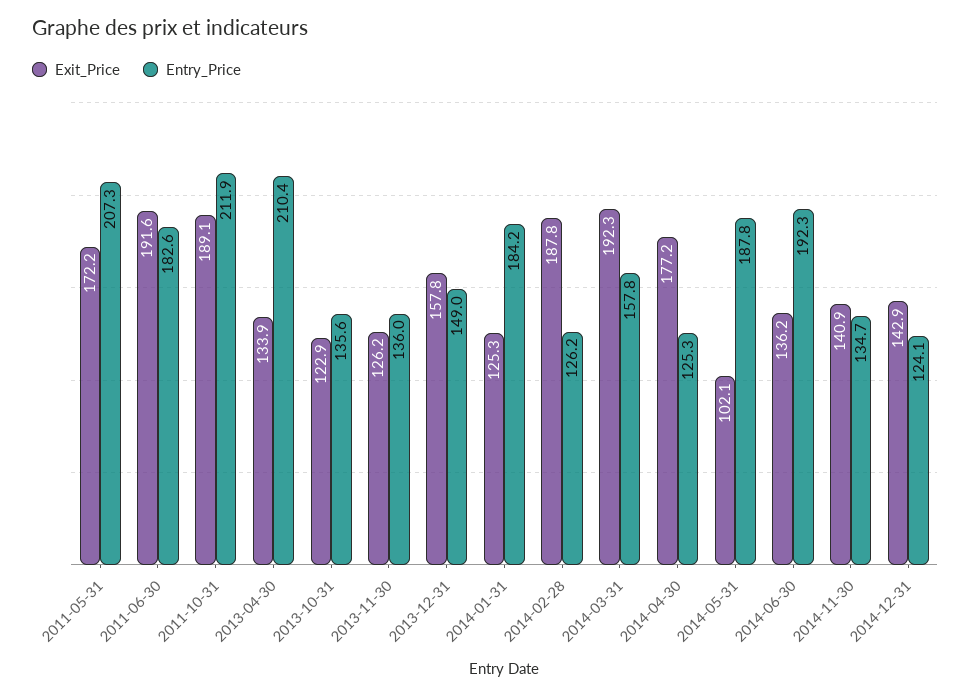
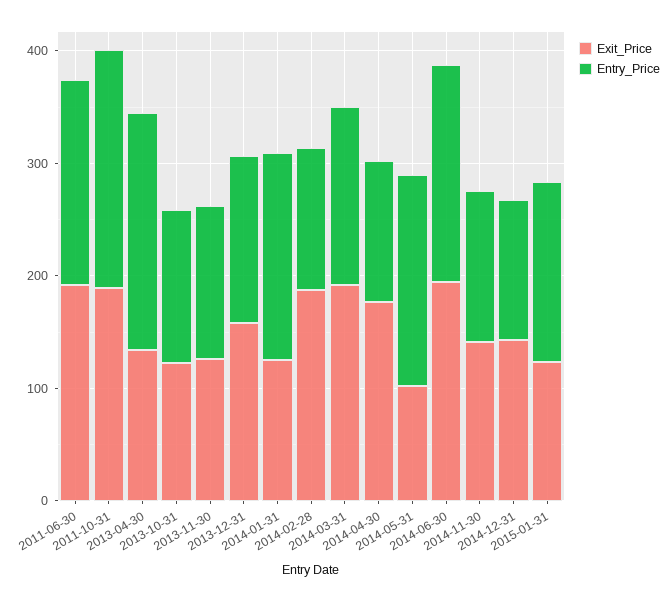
Exit_Price, 2011-05-31: 172.2 -> none
Entry_Price, 2011-05-31: 207.3 -> none
Exit_Price, 2014-06-30: 136.2 -> 200
Exit_Price, 2015-01-31: none -> 120
Entry_Price, 2015-01-31: none -> 160

